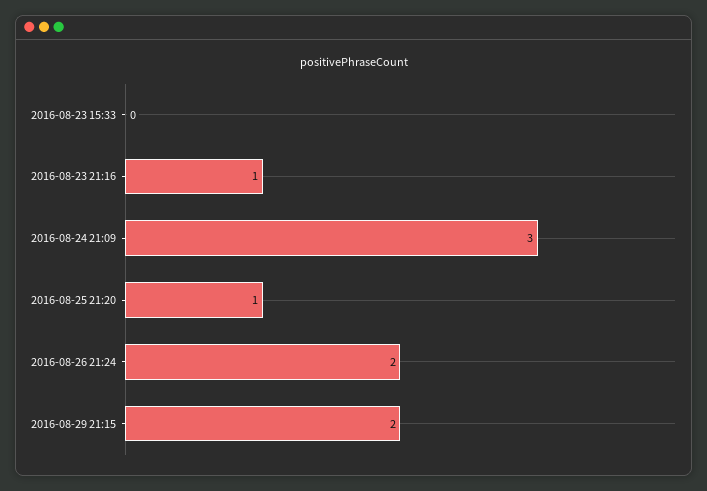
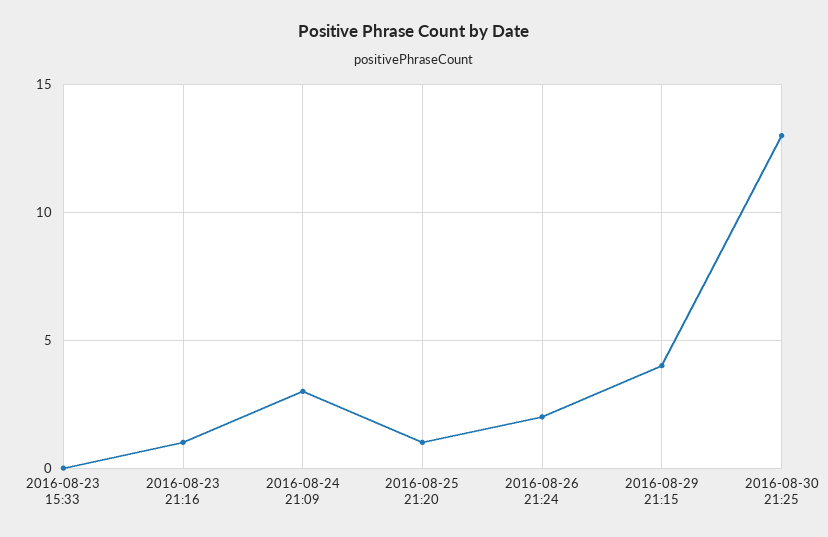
2016-08-29 21:15: 2 -> 4
2016-08-30 21:25: none -> 13

